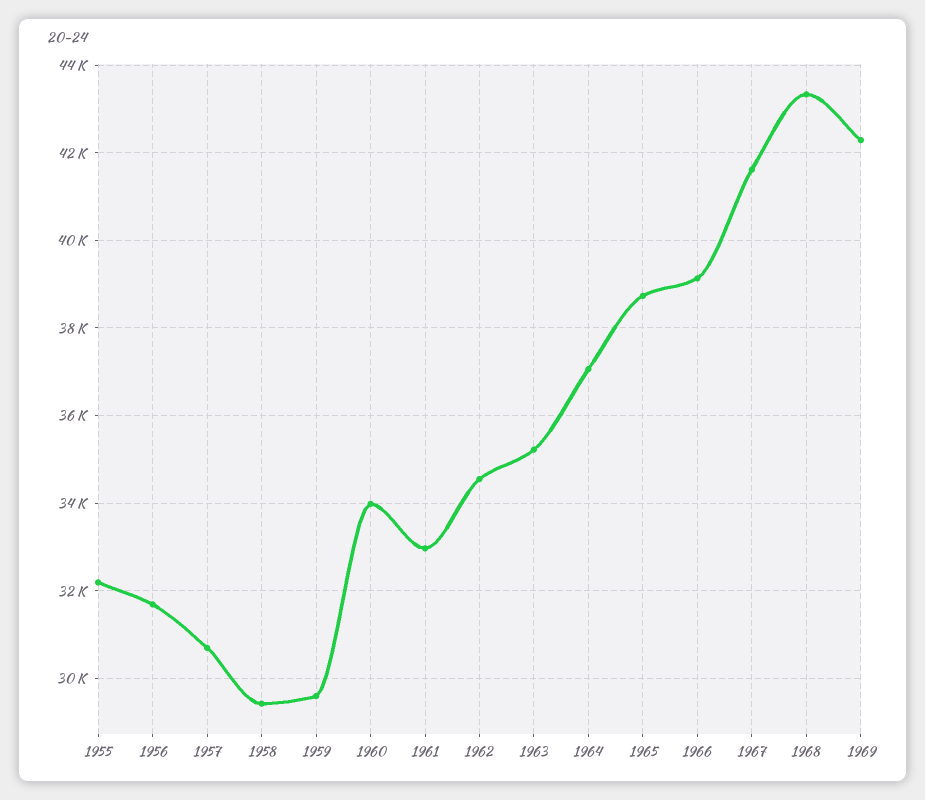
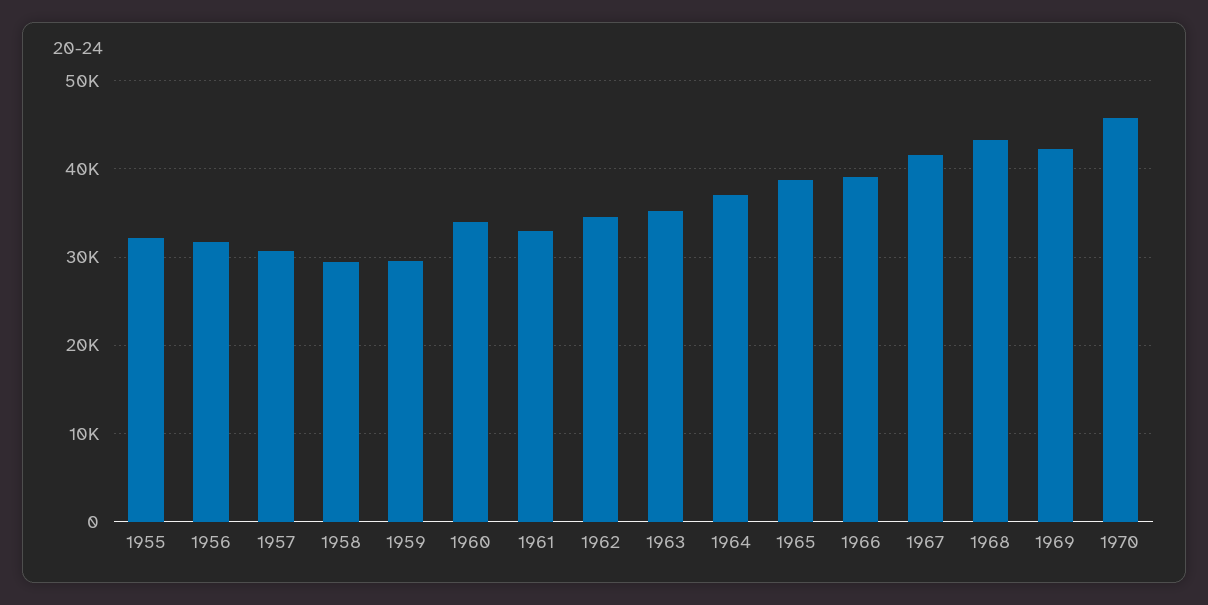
1970: none -> 46000

